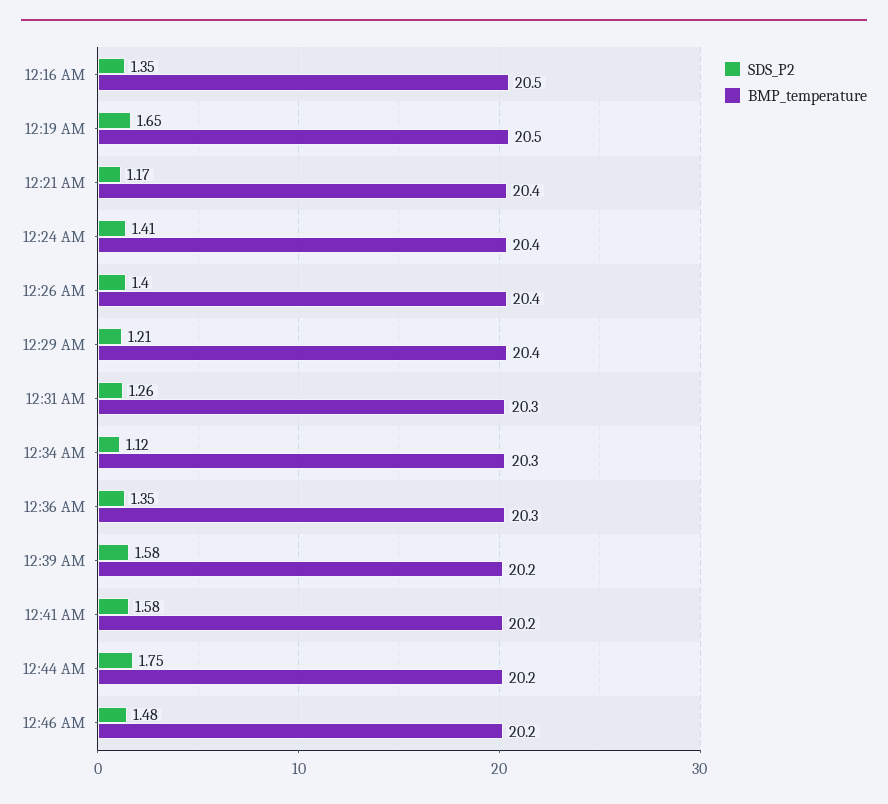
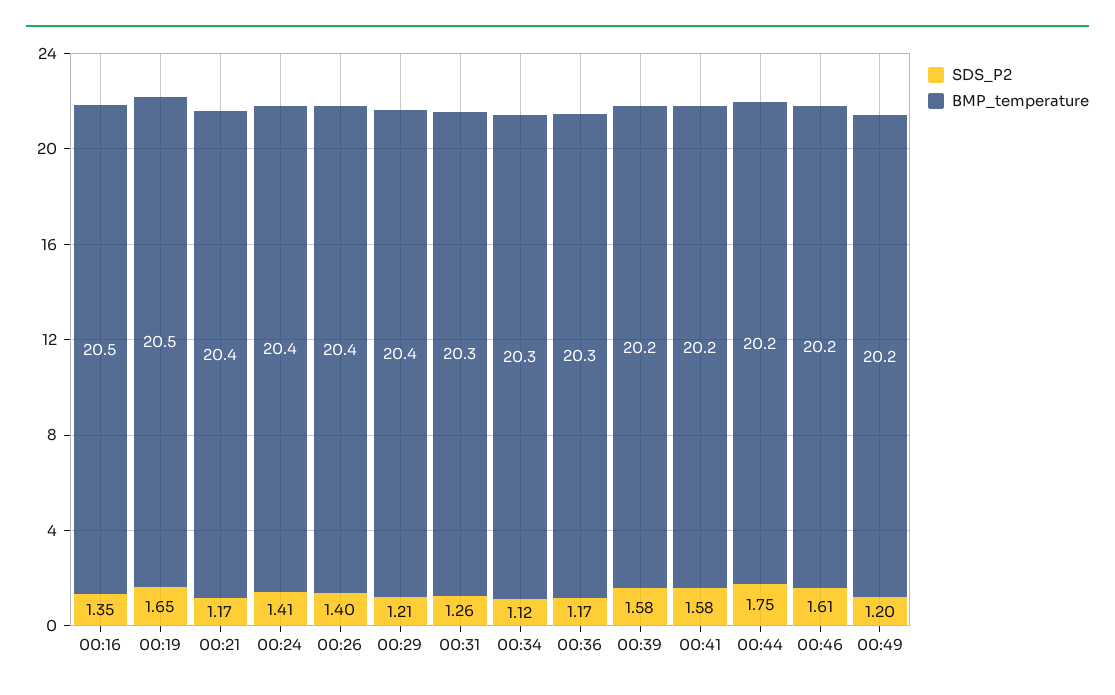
SDS_P2, 12:36 AM: 1.35 -> 1.17
SDS_P2, 12:46 AM: 1.48 -> 1.61
SDS_P2, 00:49: none -> 1.2
BMP_temperature, 00:49: none -> 20.2

